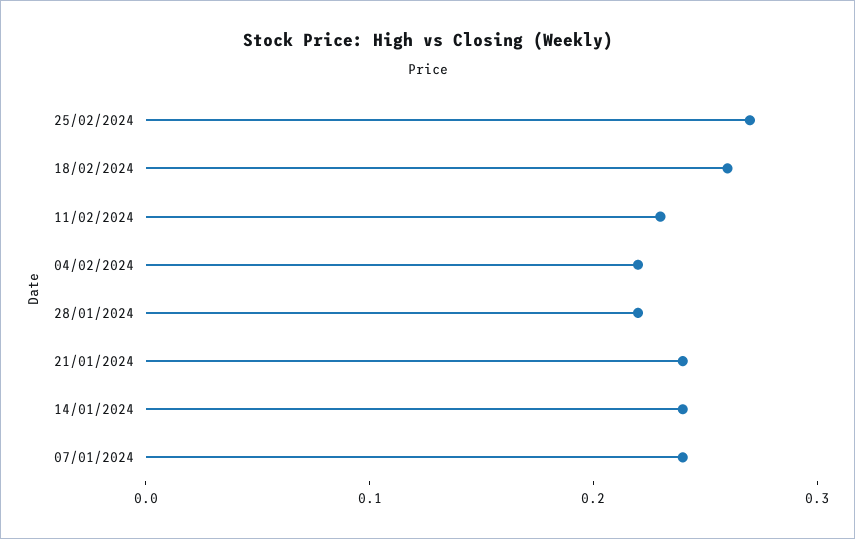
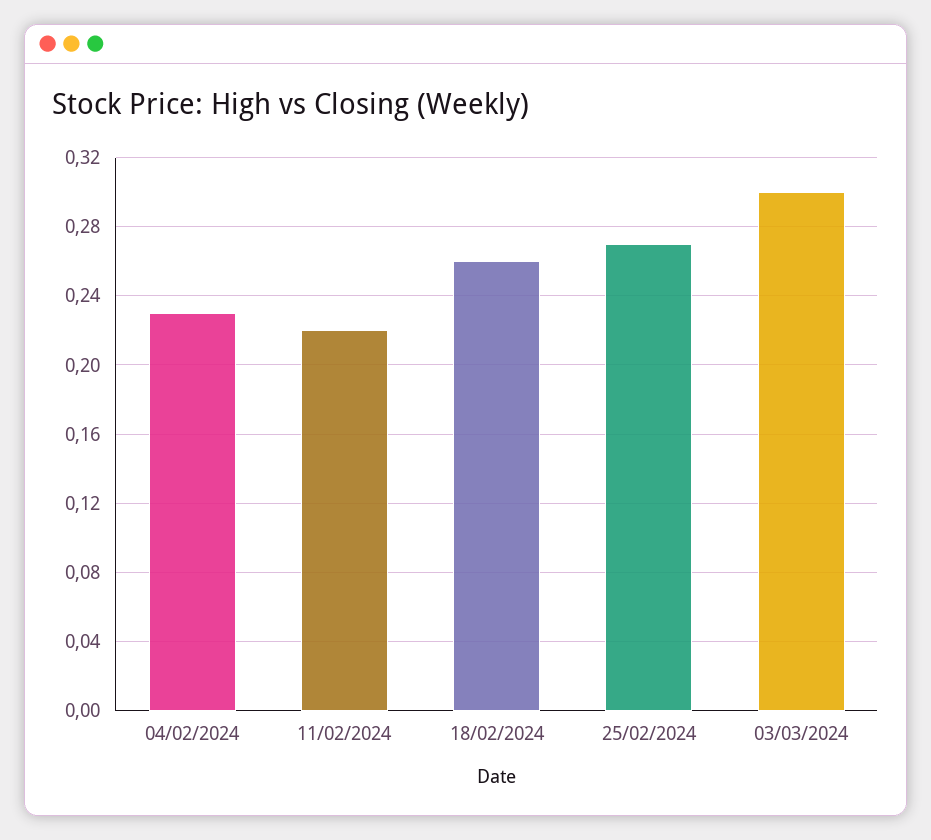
11/02/2024: 0.23 -> 0.22
04/02/2024: 0.22 -> 0.23
28/01/2024: 0.22 -> none
21/01/2024: 0.24 -> none
14/01/2024: 0.24 -> none
07/01/2024: 0.24 -> none
03/03/2024: none -> 0.3

